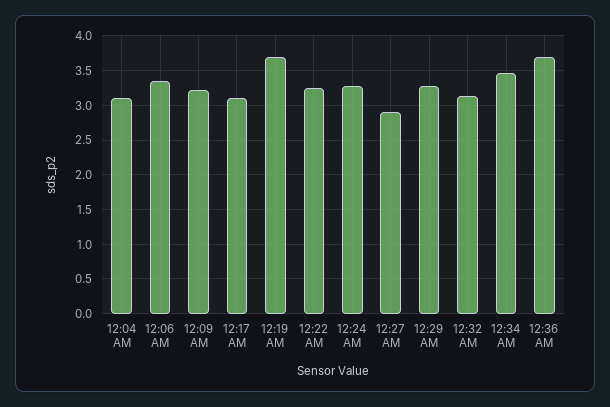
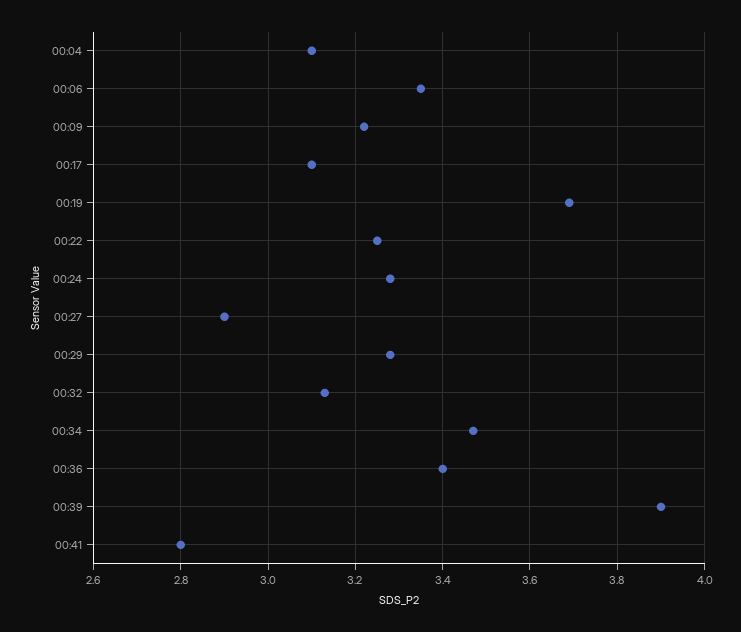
12:36 AM: 3.7 -> 3.4
00:39: none -> 3.9
00:41: none -> 2.8

